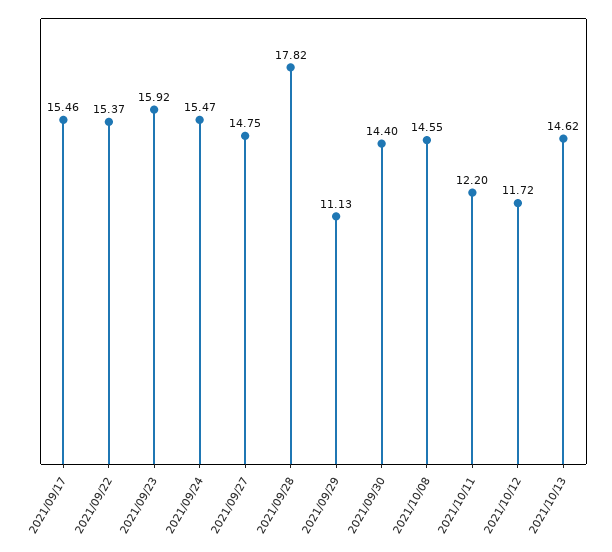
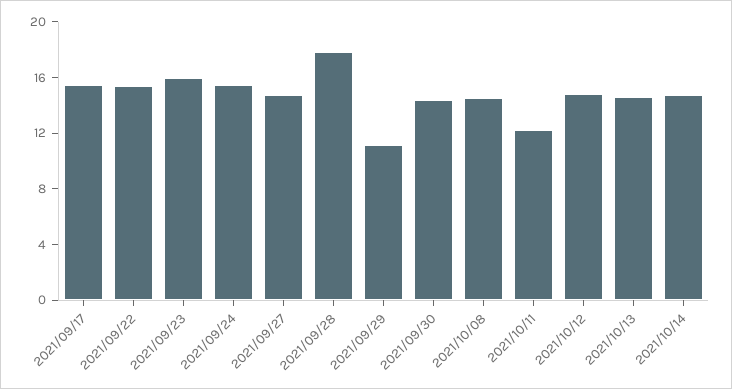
2021/10/12: 11.72 -> 15
2021/10/14: none -> 15

